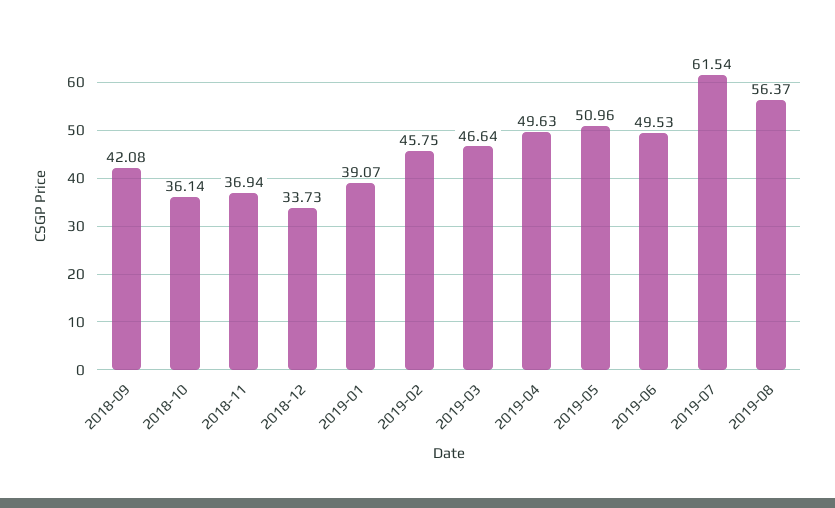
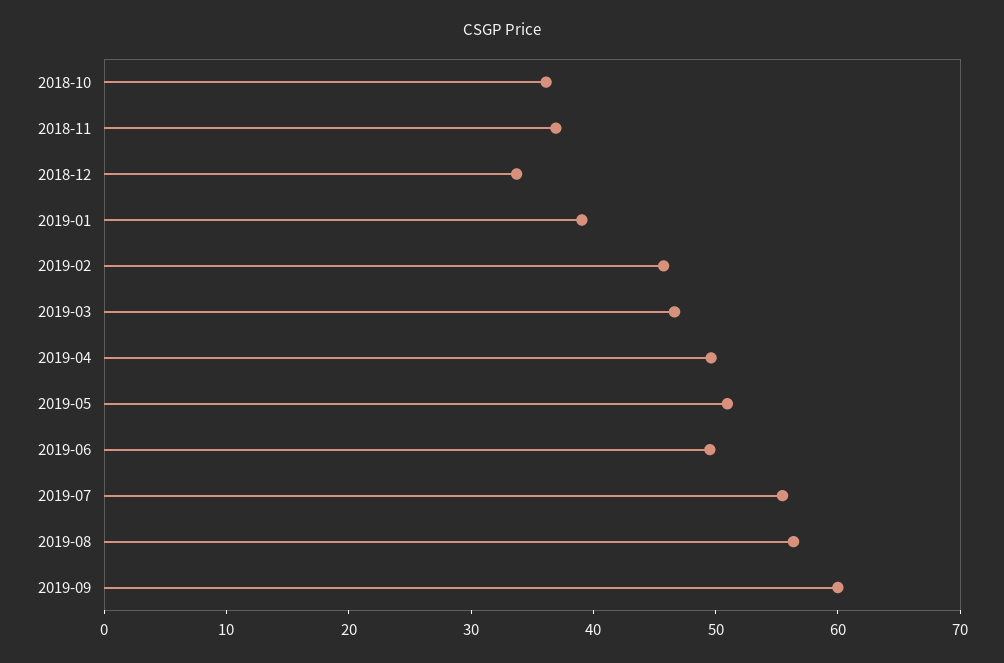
2018-09: 42.08 -> none
2019-07: 61.54 -> 56
2019-09: none -> 60

